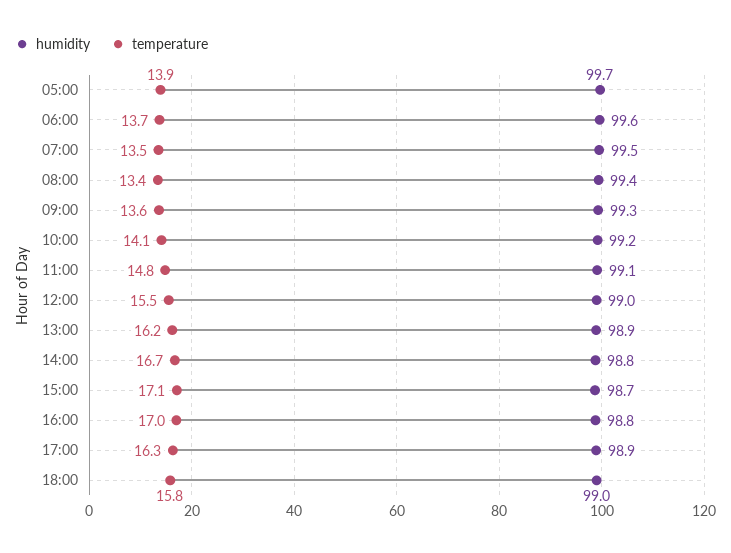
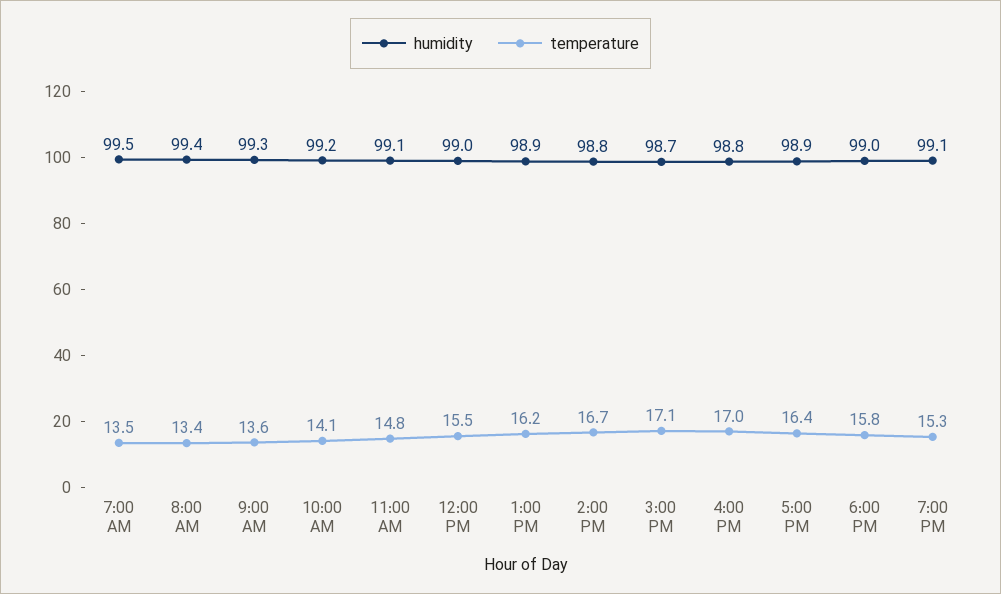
humidity, 05:00: 99.7 -> none
temperature, 05:00: 13.9 -> none
humidity, 06:00: 99.6 -> none
temperature, 06:00: 13.7 -> none
temperature, 17:00: 16.3 -> 16.4
humidity, 7:00 PM: none -> 99.1
temperature, 7:00 PM: none -> 15.3

